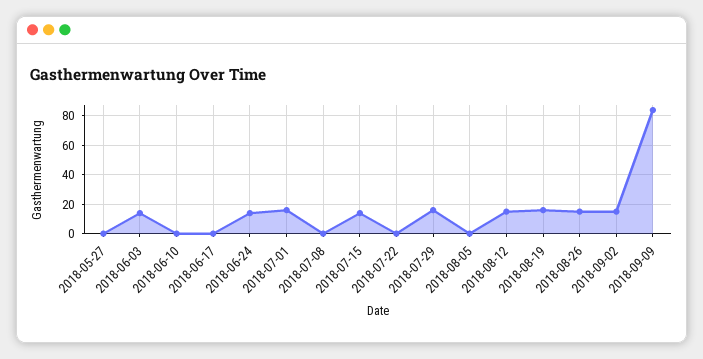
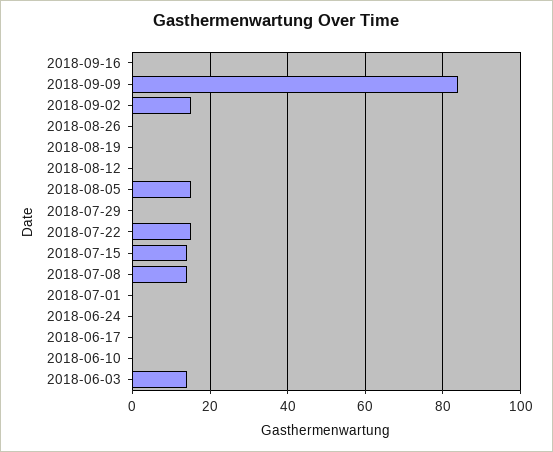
2018-05-27: 0 -> none
2018-06-24: 15 -> 0
2018-07-01: 15 -> 0
2018-07-08: 0 -> 15
2018-07-22: 0 -> 15
2018-07-29: 15 -> 0
2018-08-05: 0 -> 15
2018-08-12: 15 -> 0
2018-08-19: 15 -> 0
2018-08-26: 15 -> 0
2018-09-16: none -> 0

